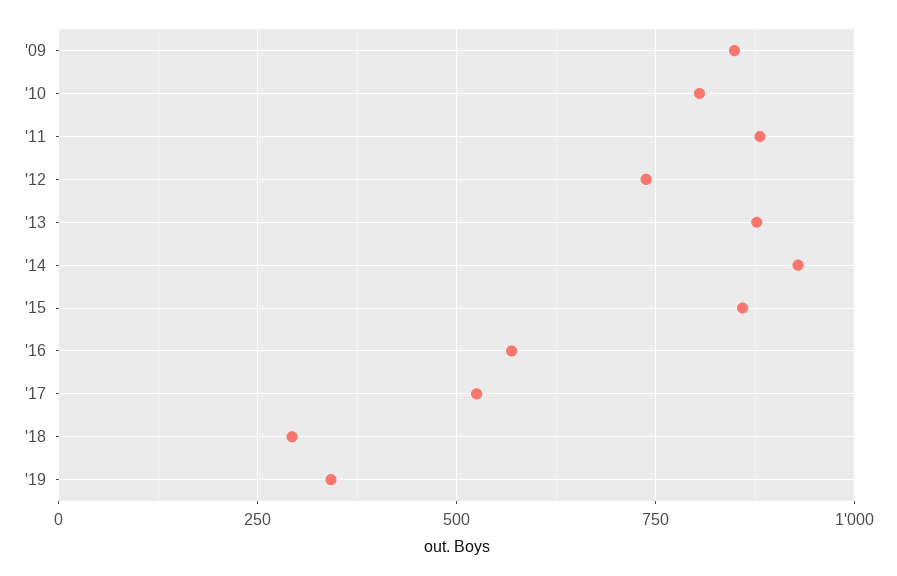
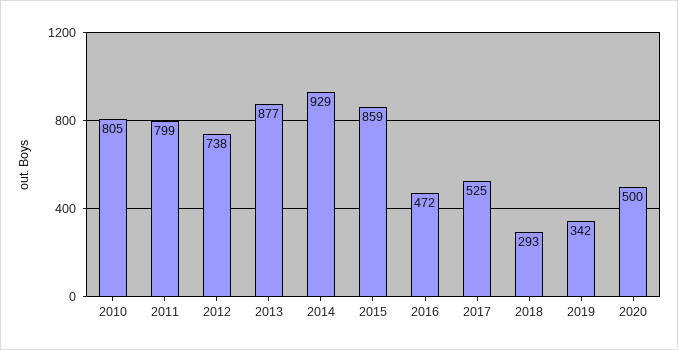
'09: 850 -> none
'11: 875 -> 799
'16: 575 -> 472
2020: none -> 500

